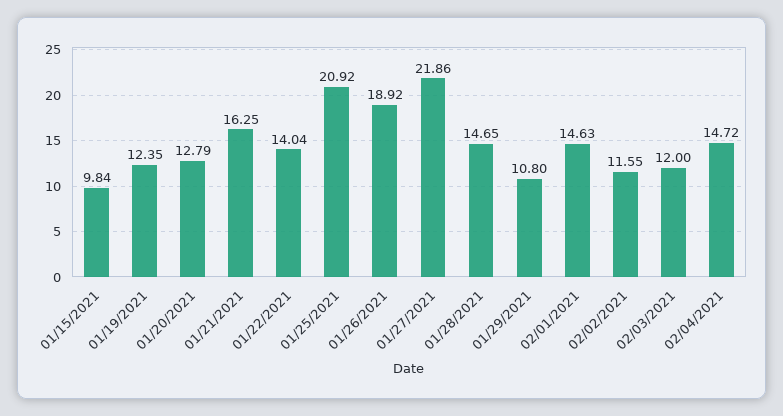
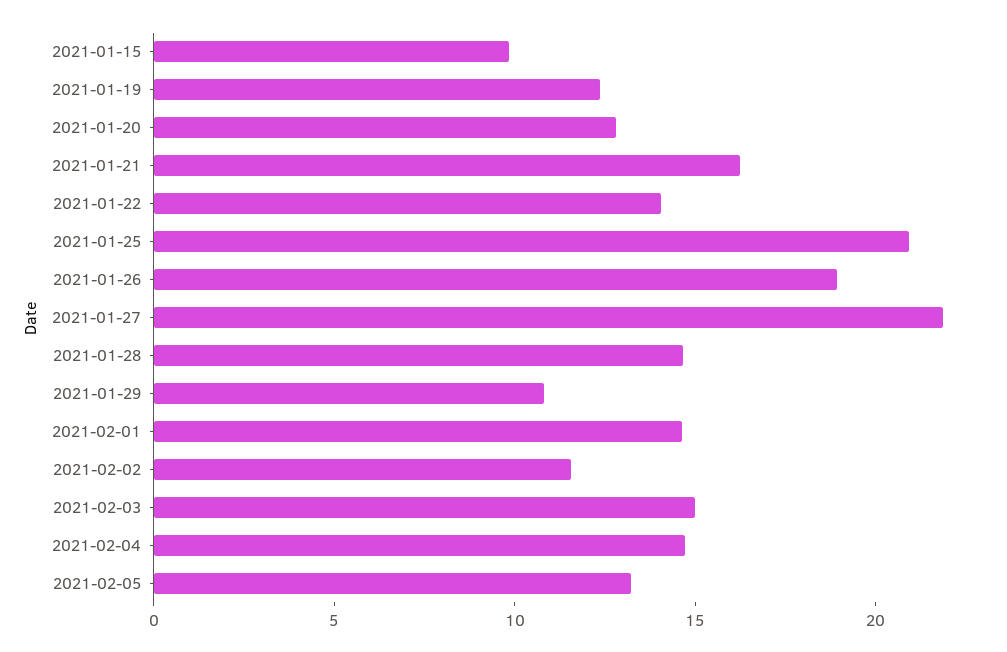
02/03/2021: 12 -> 15
2021-02-05: none -> 13

